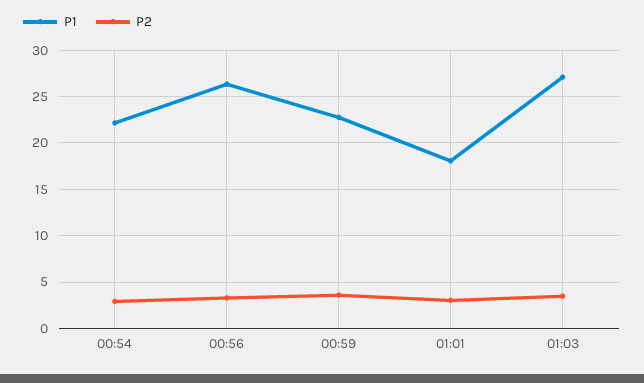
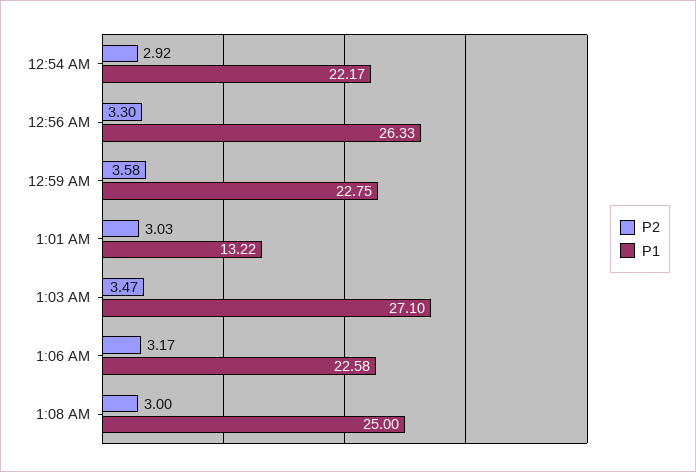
P1, 01:01: 18 -> 13.22
P2, 1:06 AM: none -> 3.17
P1, 1:06 AM: none -> 22.58
P2, 1:08 AM: none -> 3
P1, 1:08 AM: none -> 25

